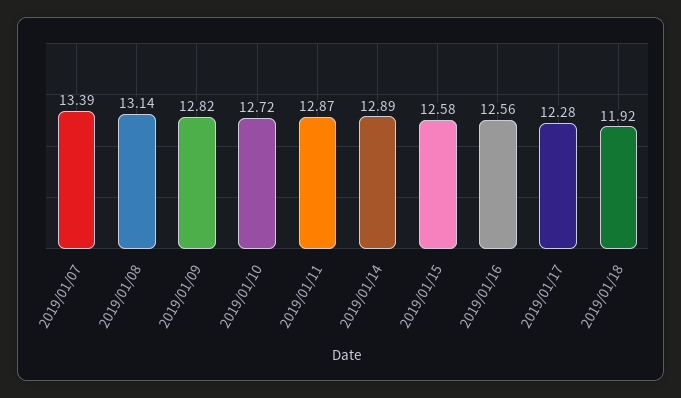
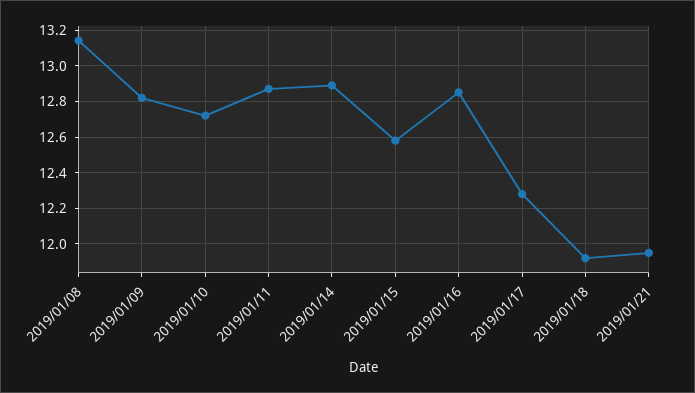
2019/01/07: 13.39 -> none
2019/01/16: 12.56 -> 12.85
2019/01/21: none -> 11.95

